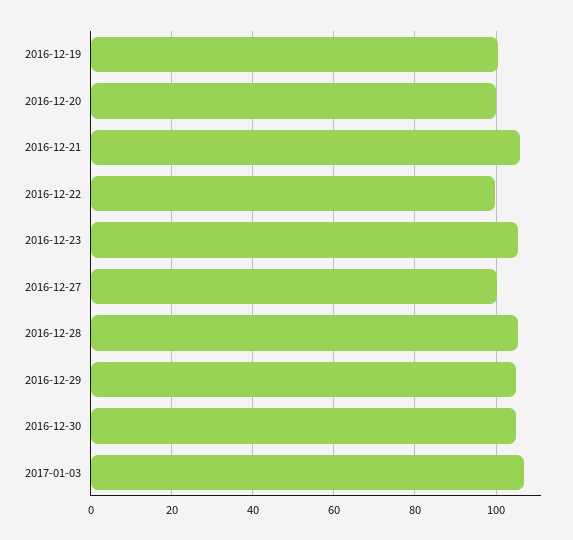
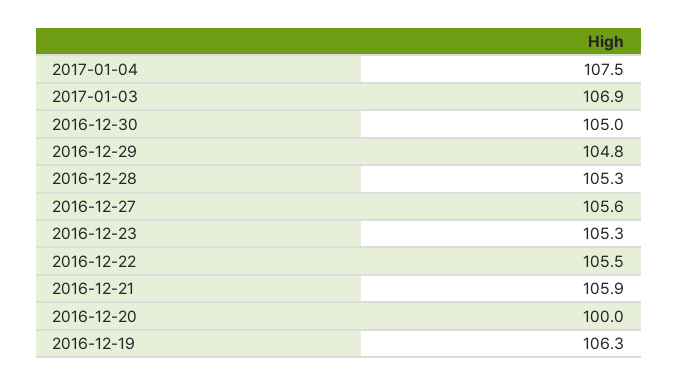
2016-12-19: 100 -> 106.3
2016-12-22: 100 -> 105.5
2016-12-27: 100 -> 105.6
2017-01-04: none -> 107.5

